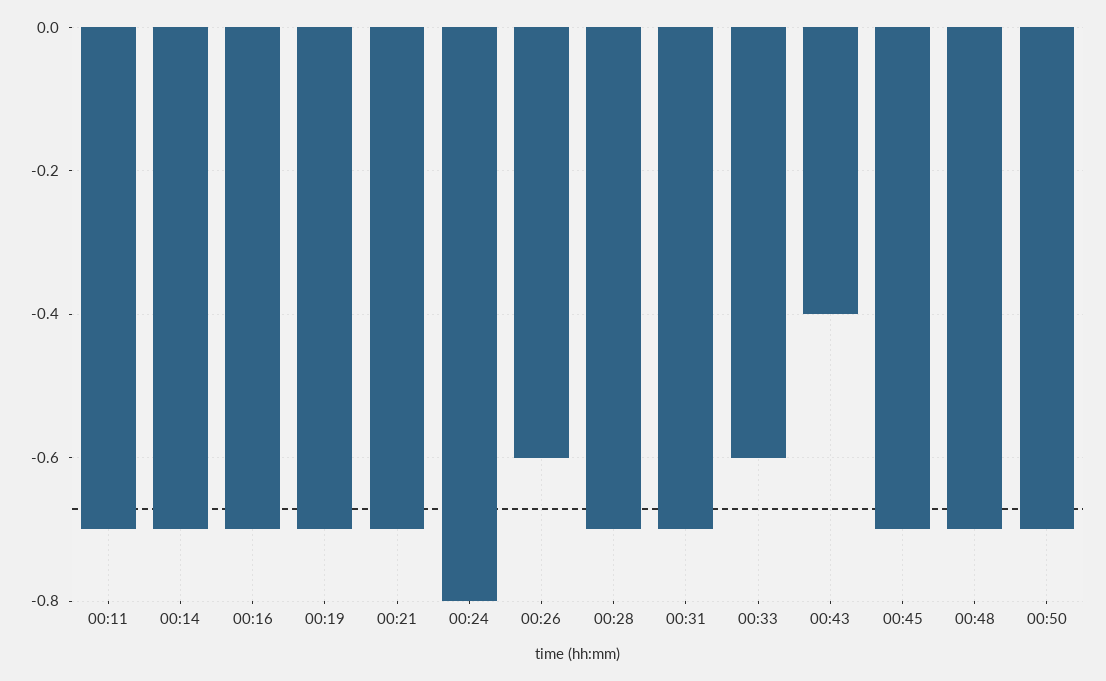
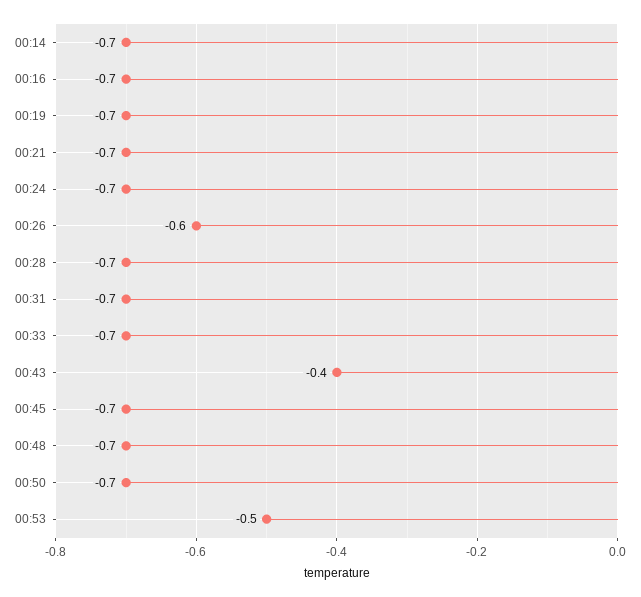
00:11: -0.7 -> none
00:24: -0.8 -> -0.7
00:33: -0.6 -> -0.7
00:53: none -> -0.5

